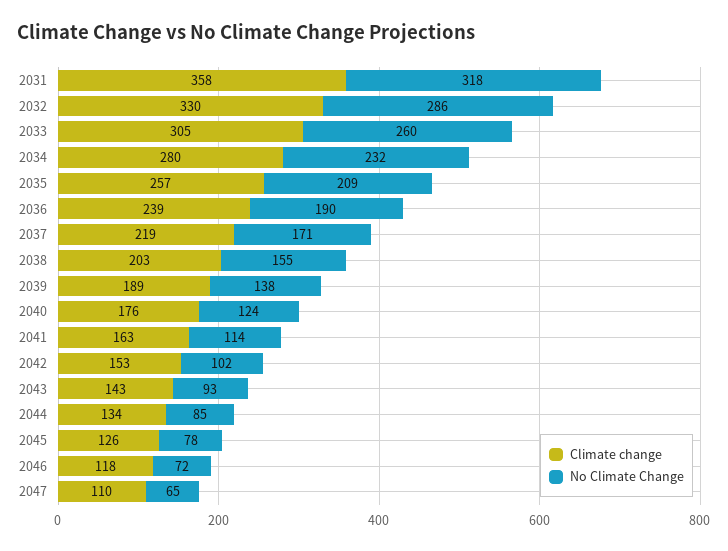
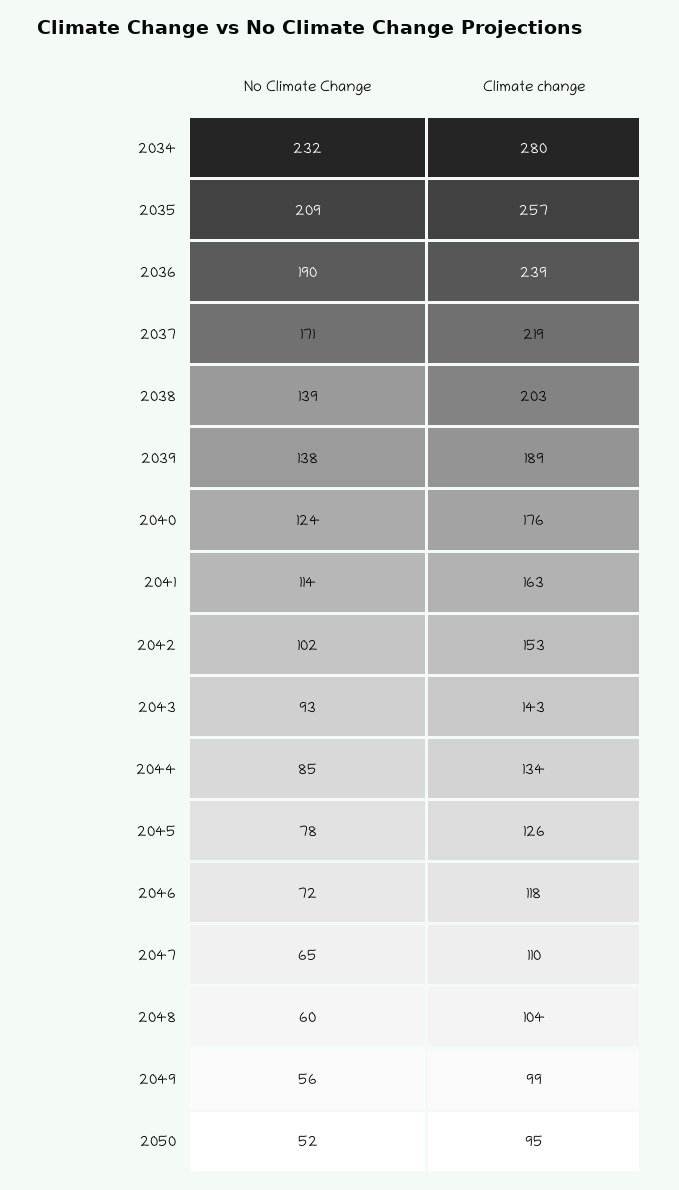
Climate change, 2031: 358 -> none
No Climate Change, 2031: 318 -> none
Climate change, 2032: 330 -> none
No Climate Change, 2032: 286 -> none
Climate change, 2033: 305 -> none
No Climate Change, 2033: 260 -> none
No Climate Change, 2038: 155 -> 139
No Climate Change, 2048: none -> 60
Climate change, 2048: none -> 104
No Climate Change, 2049: none -> 56
Climate change, 2049: none -> 99
No Climate Change, 2050: none -> 52
Climate change, 2050: none -> 95

